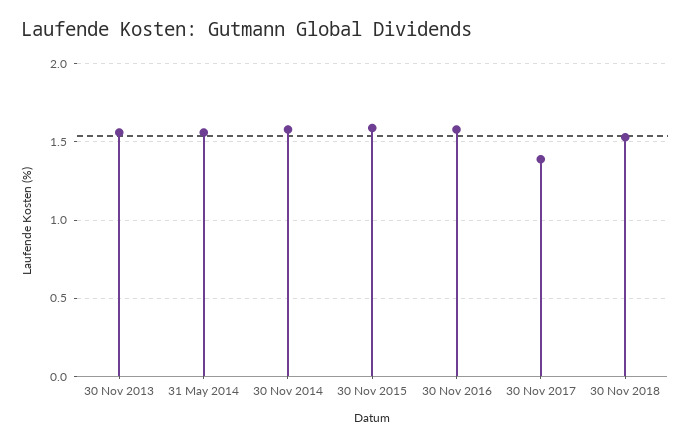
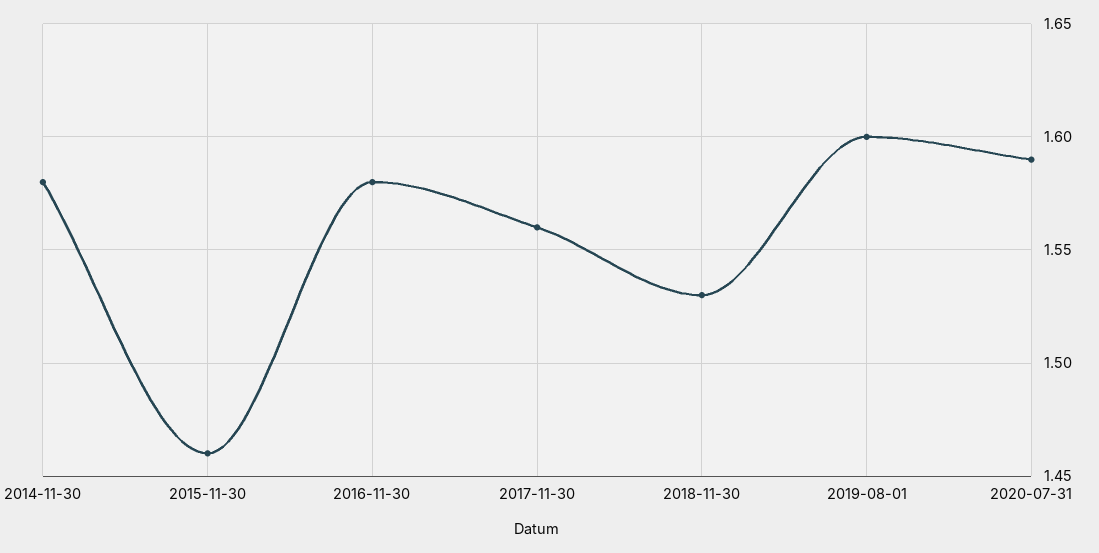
30 Nov 2013: 1.55 -> none
31 May 2014: 1.55 -> none
30 Nov 2015: 1.6 -> 1.46
30 Nov 2017: 1.4 -> 1.56
2019-08-01: none -> 1.6
2020-07-31: none -> 1.59

